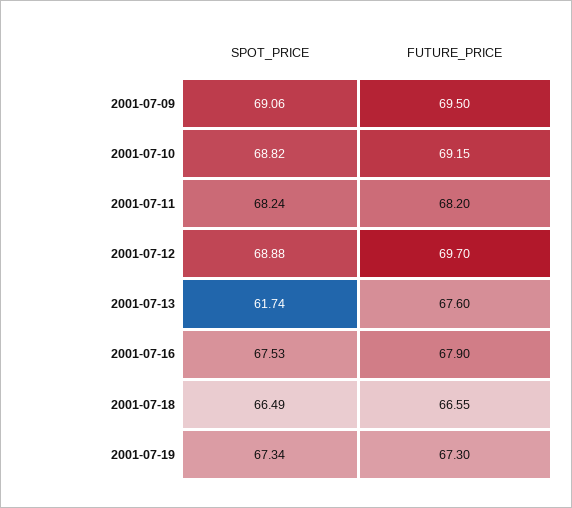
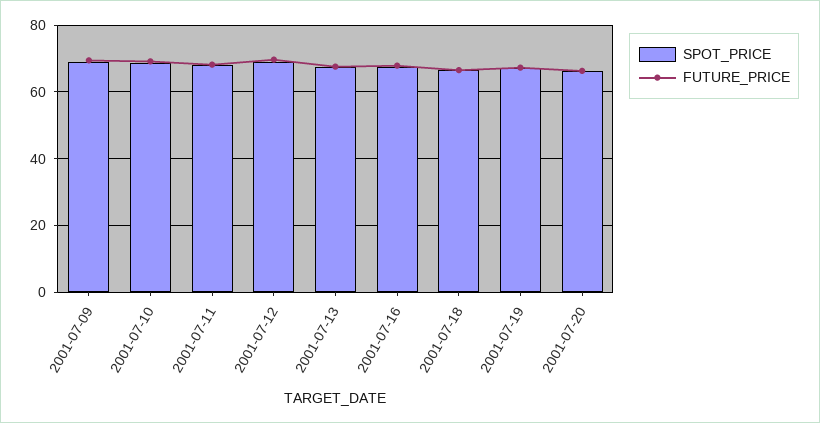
SPOT_PRICE, 2001-07-13: 61.74 -> 68
SPOT_PRICE, 2001-07-20: none -> 66
FUTURE_PRICE, 2001-07-20: none -> 66

